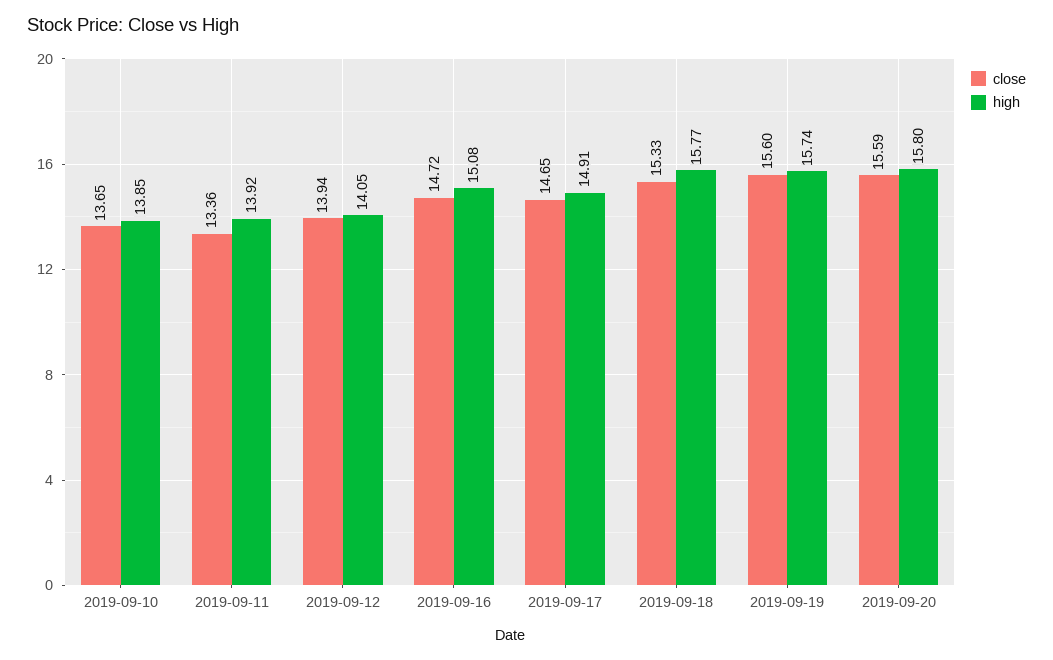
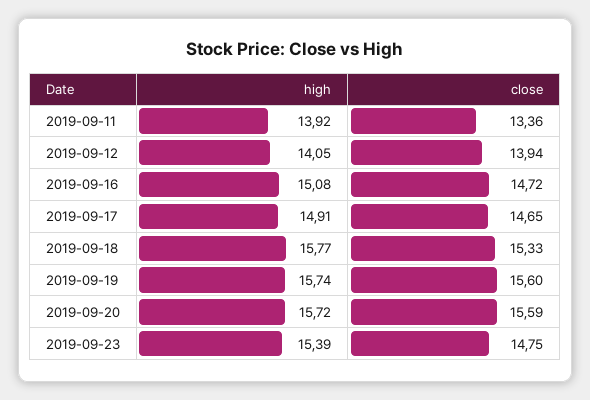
close, 2019-09-10: 13.65 -> none
high, 2019-09-10: 13.85 -> none
high, 2019-09-20: 15.8 -> 15.72
high, 2019-09-23: none -> 15.39
close, 2019-09-23: none -> 14.75

